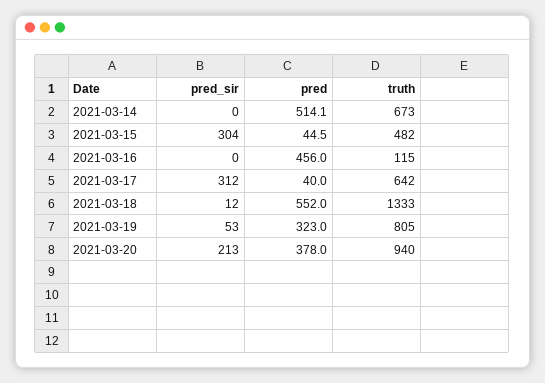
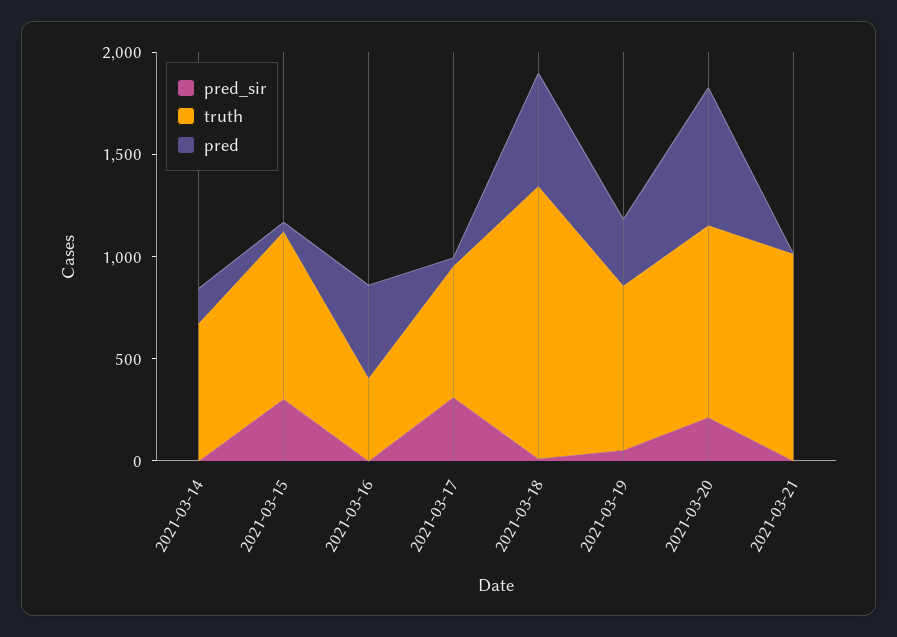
pred, 2021-03-14: 514.1 -> 200
truth, 2021-03-15: 482 -> 800
truth, 2021-03-16: 115 -> 400
pred, 2021-03-20: 378 -> 700
pred_sir, 2021-03-21: none -> 0
truth, 2021-03-21: none -> 1000
pred, 2021-03-21: none -> 0

